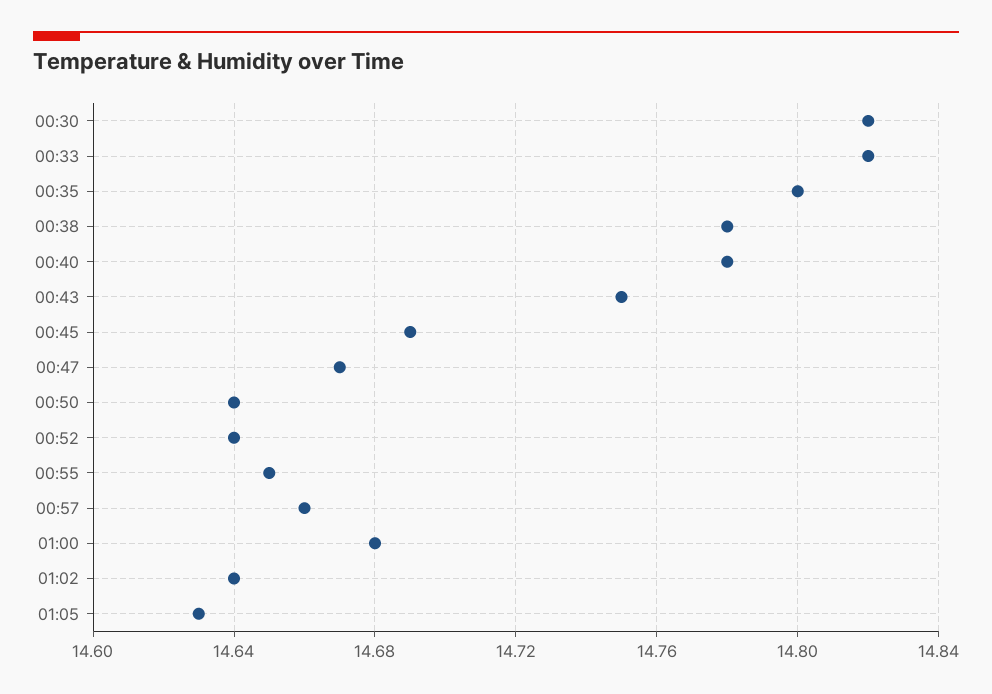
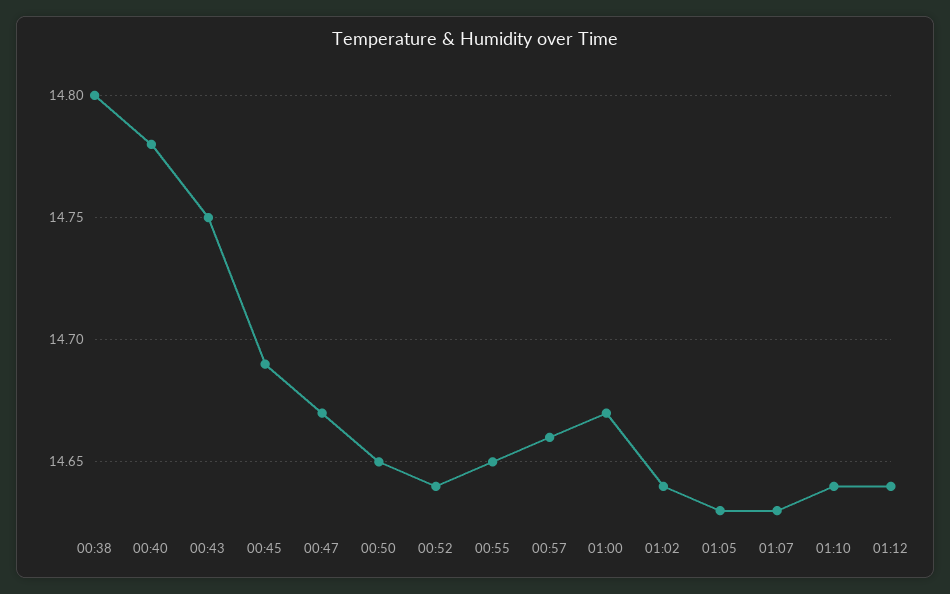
00:30: 14.82 -> none
00:33: 14.82 -> none
00:35: 14.8 -> none
00:38: 14.78 -> 14.8
00:50: 14.64 -> 14.65
01:00: 14.68 -> 14.67
01:07: none -> 14.63
01:10: none -> 14.64
01:12: none -> 14.64

